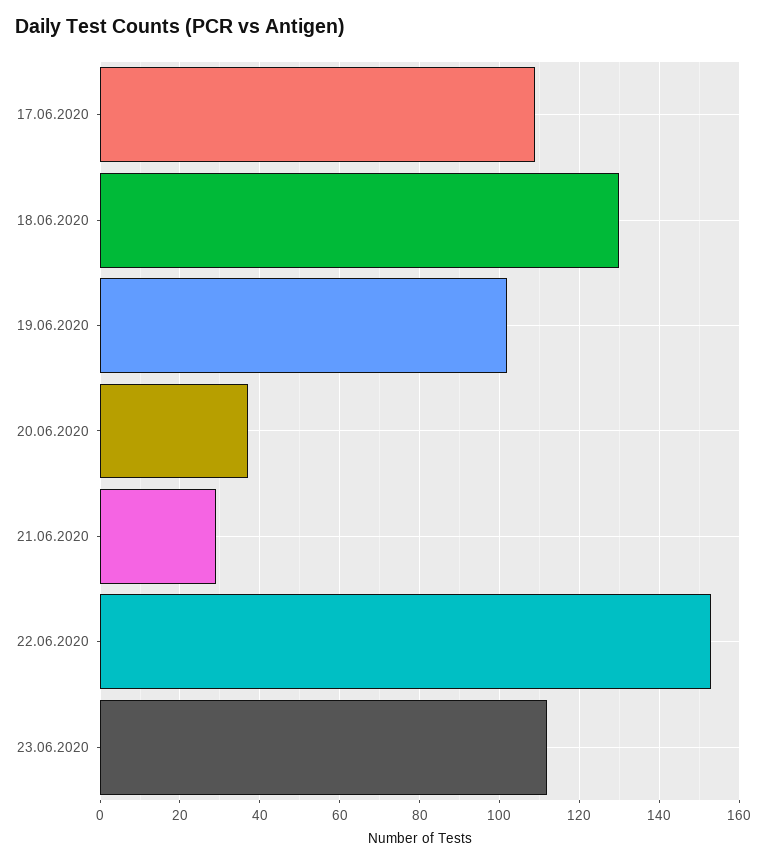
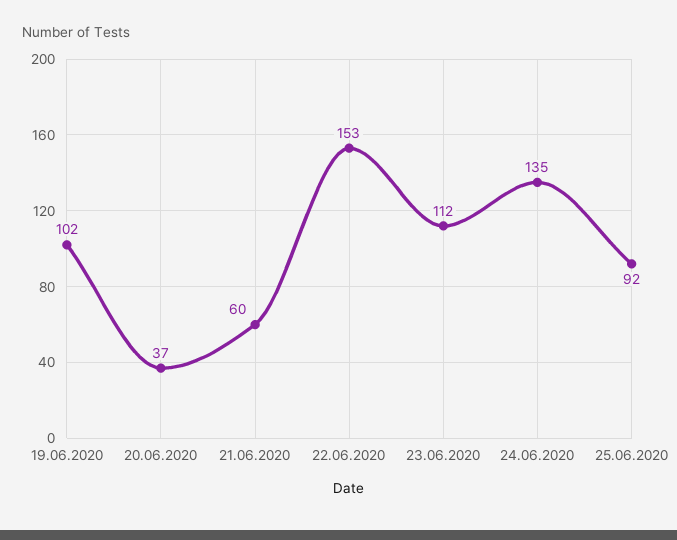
17.06.2020: 110 -> none
18.06.2020: 130 -> none
21.06.2020: 30 -> 60
24.06.2020: none -> 135
25.06.2020: none -> 92

